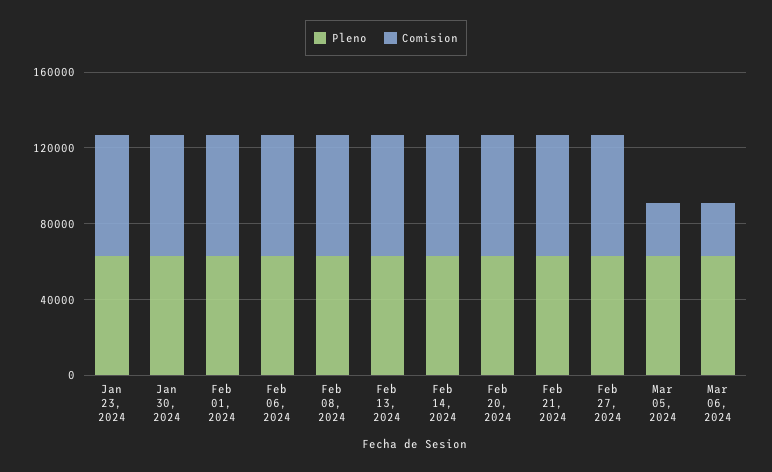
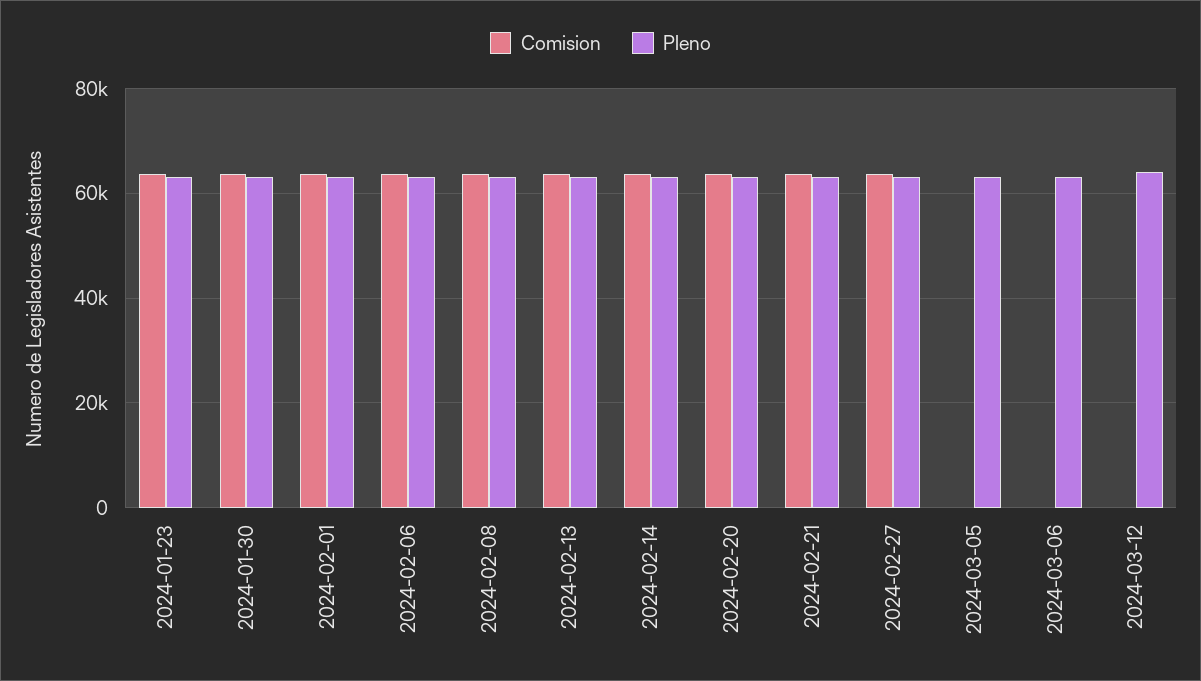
Comision, Mar 05, 2024: 30000 -> 0
Comision, Mar 06, 2024: 30000 -> 0
Comision, 2024-03-12: none -> 0
Pleno, 2024-03-12: none -> 64000

